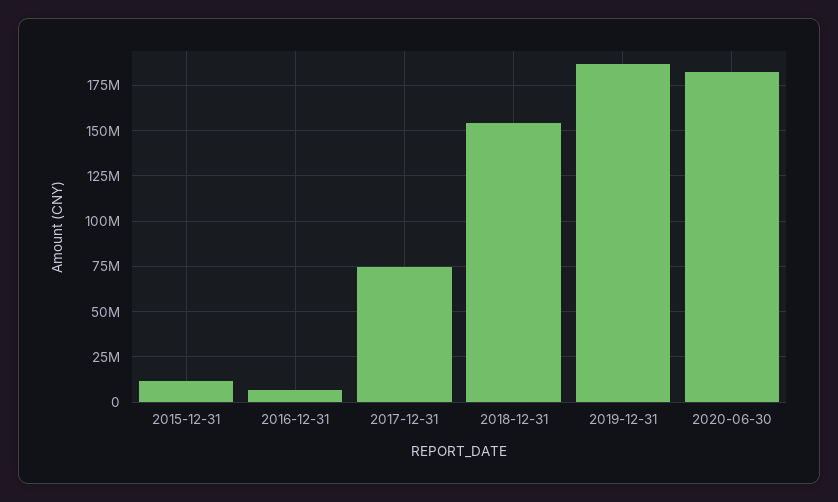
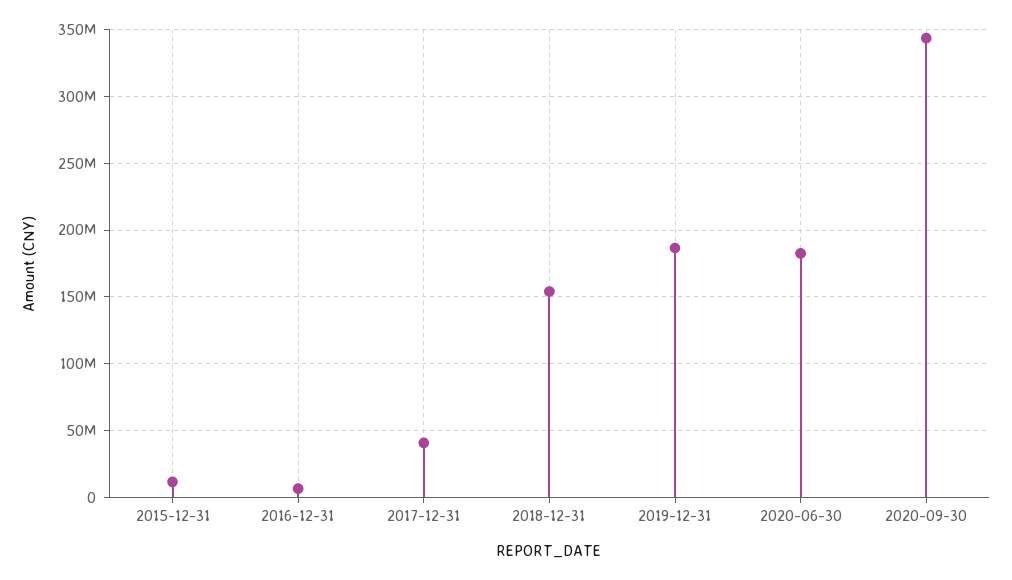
2017-12-31: 75000000 -> 40000000
2020-09-30: none -> 345000000

